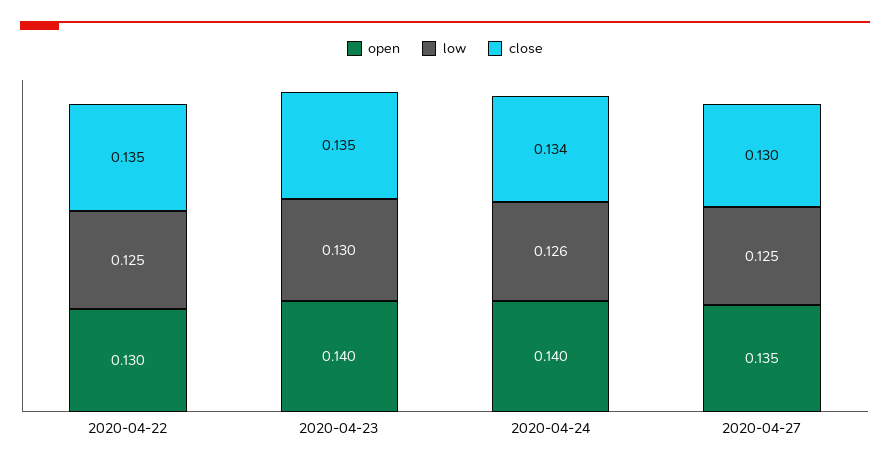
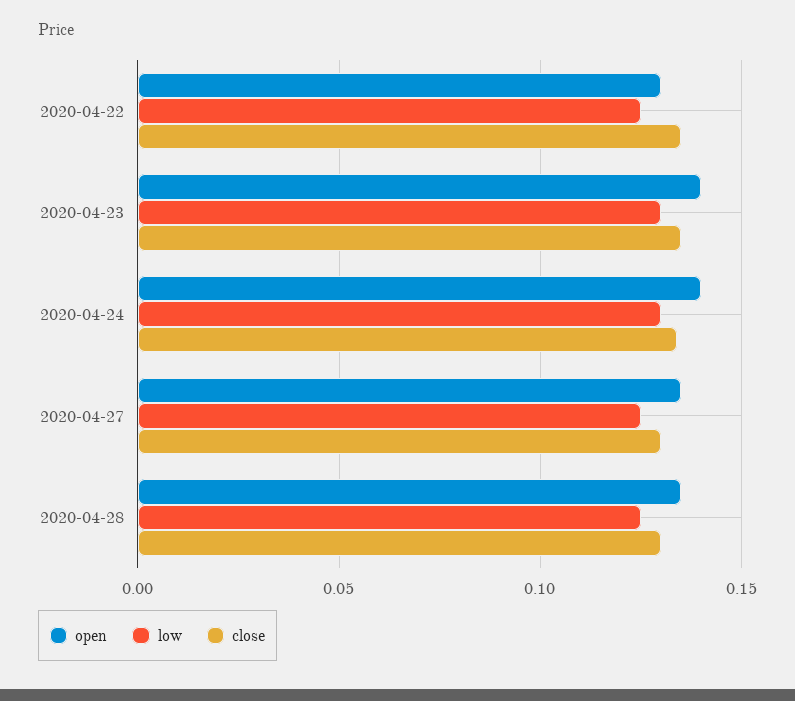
low, 2020-04-24: 0.126 -> 0.13
open, 2020-04-28: none -> 0.135
low, 2020-04-28: none -> 0.125
close, 2020-04-28: none -> 0.13

